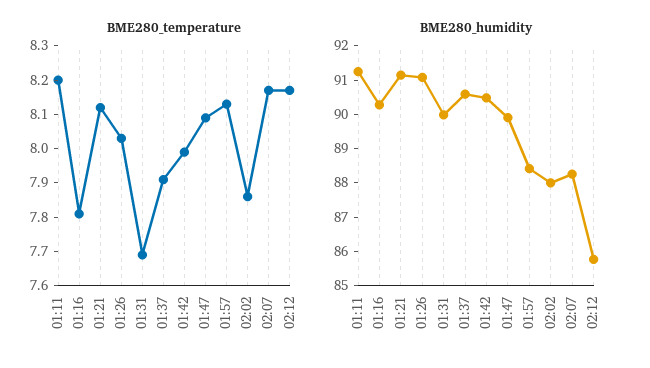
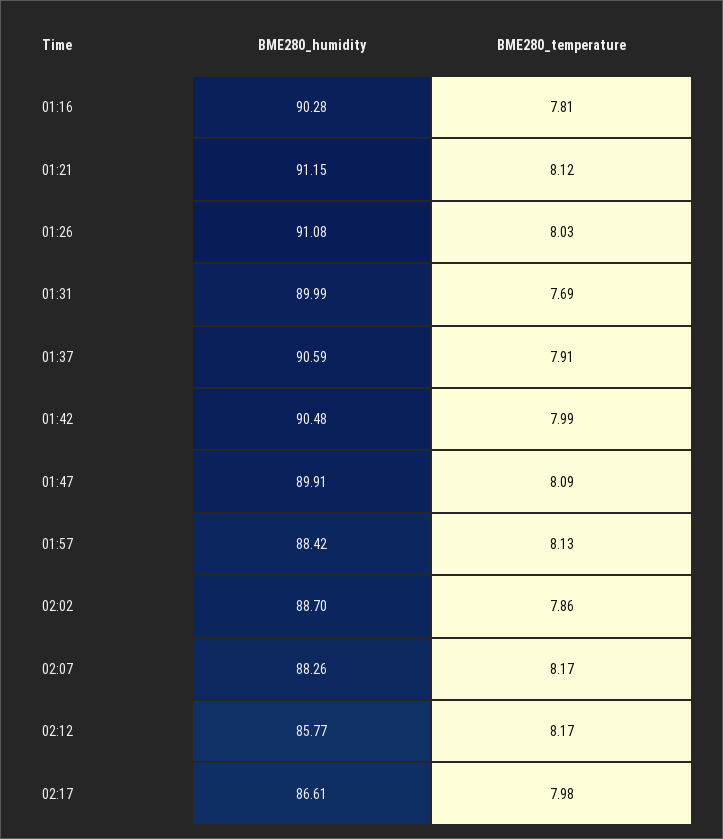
BME280_temperature, 01:11: 8.2 -> none
BME280_humidity, 01:11: 91.25 -> none
BME280_humidity, 02:02: 88 -> 88.7
BME280_humidity, 02:17: none -> 86.61
BME280_temperature, 02:17: none -> 7.98

